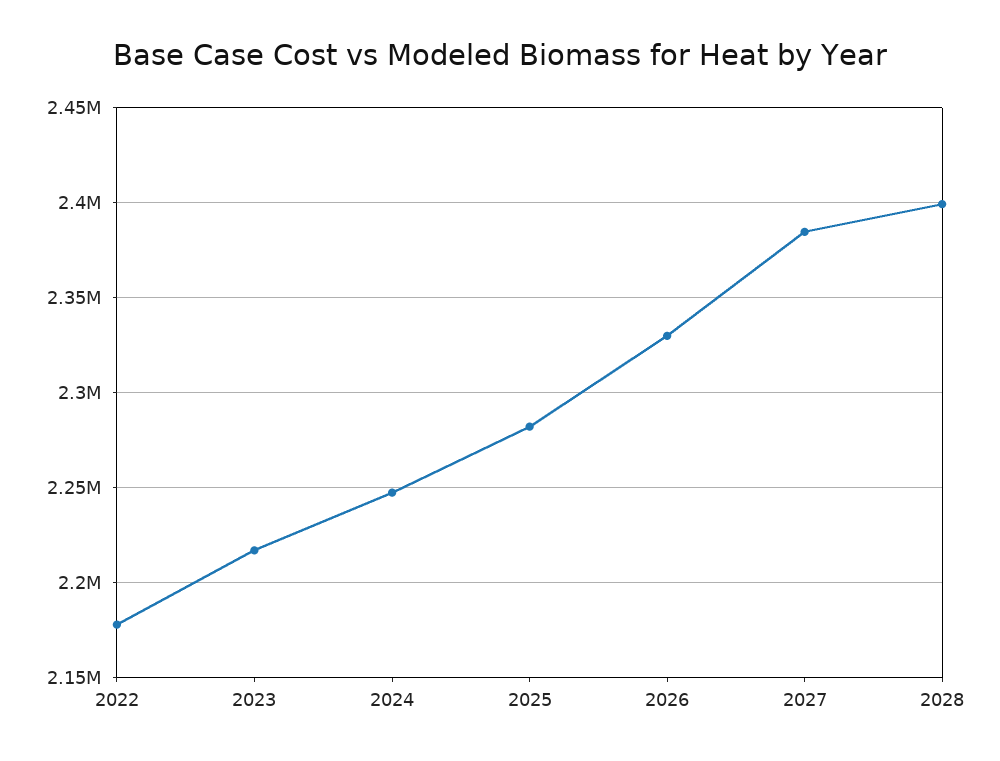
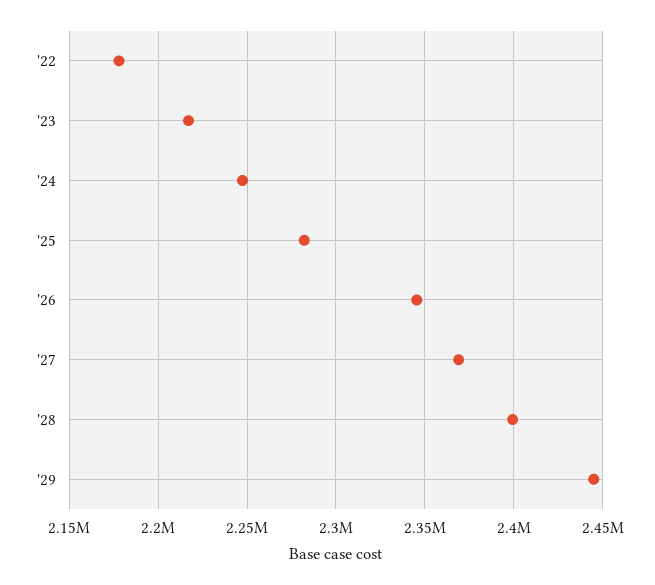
2026: 2330000 -> 2345000
2027: 2385000 -> 2370000
'29: none -> 2445000

